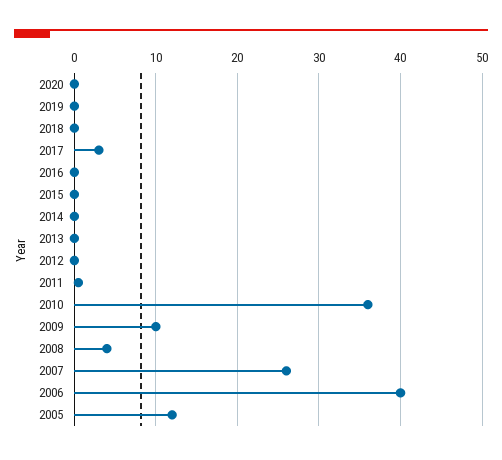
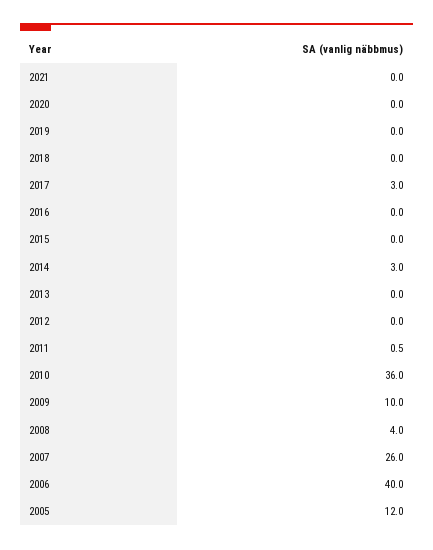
2014: 0 -> 3
2021: none -> 0

